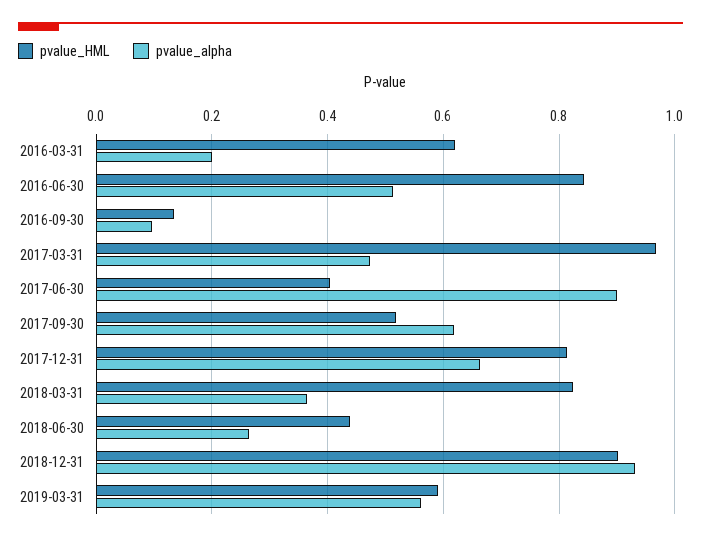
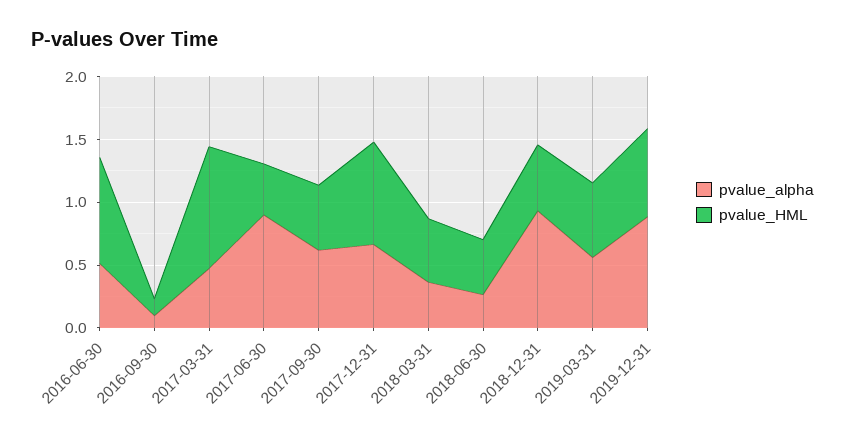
pvalue_HML, 2016-03-31: 0.62 -> none
pvalue_alpha, 2016-03-31: 0.2 -> none
pvalue_HML, 2018-03-31: 0.82 -> 0.5
pvalue_HML, 2018-12-31: 0.9 -> 0.5
pvalue_alpha, 2019-12-31: none -> 0.9
pvalue_HML, 2019-12-31: none -> 0.7

